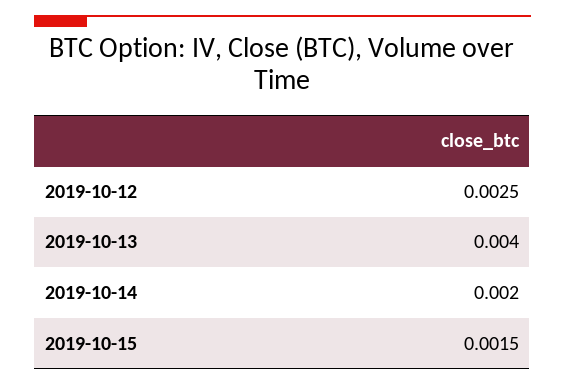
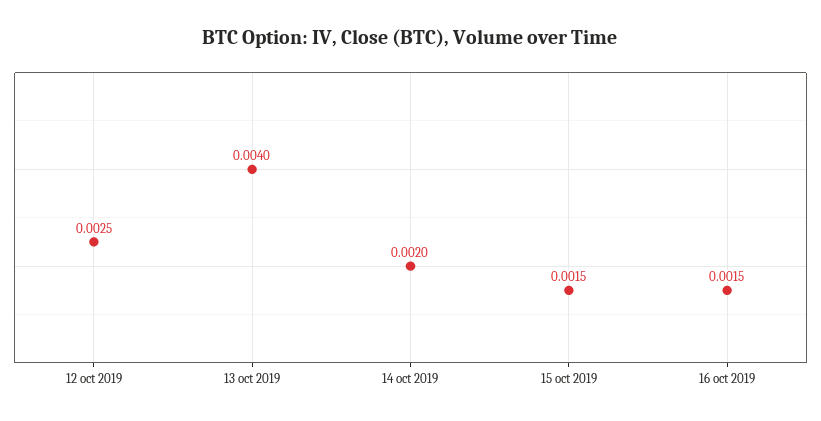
16 oct 2019: none -> 0.0015

